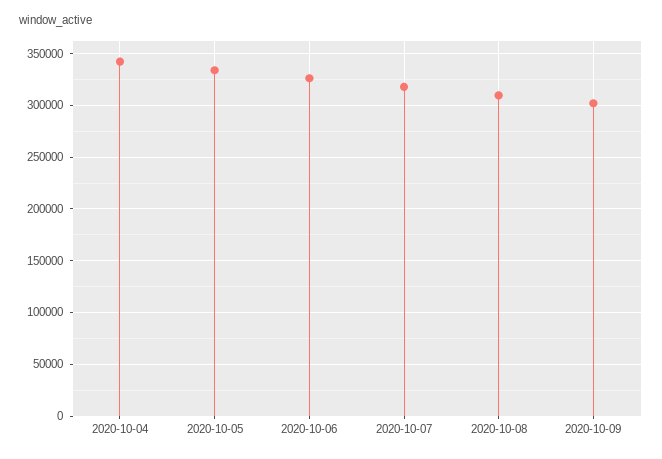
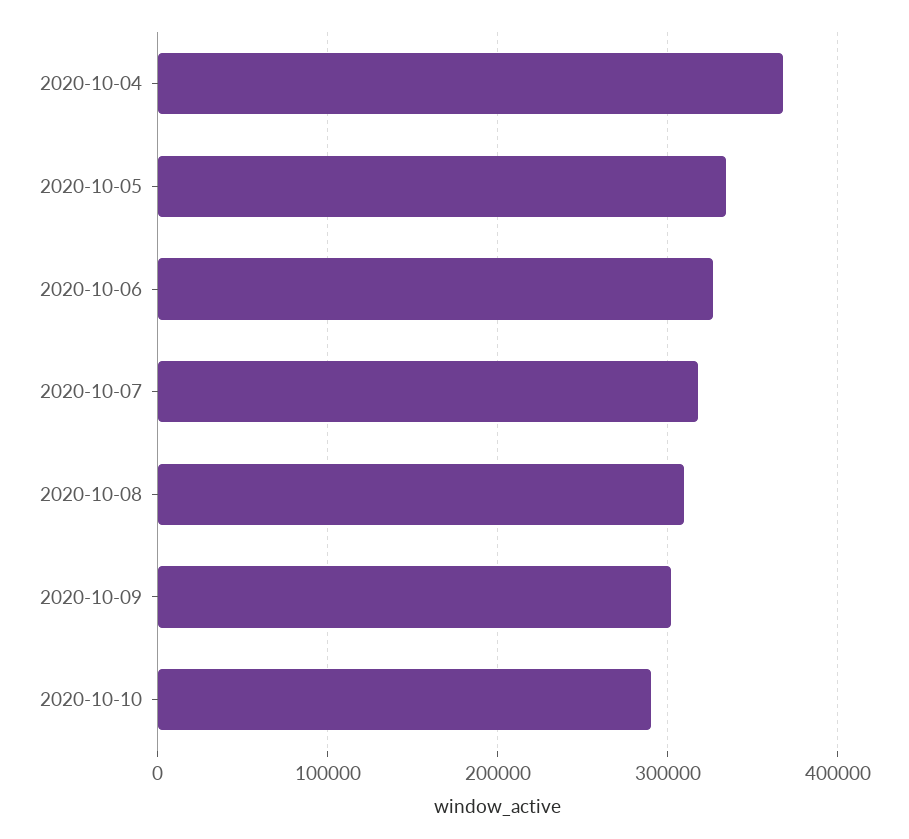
2020-10-04: 340000 -> 370000
2020-10-10: none -> 290000

